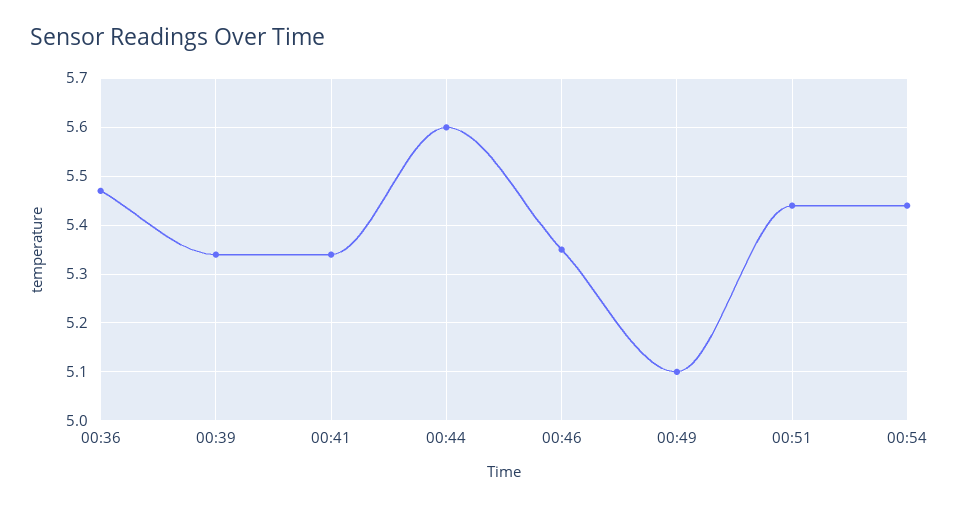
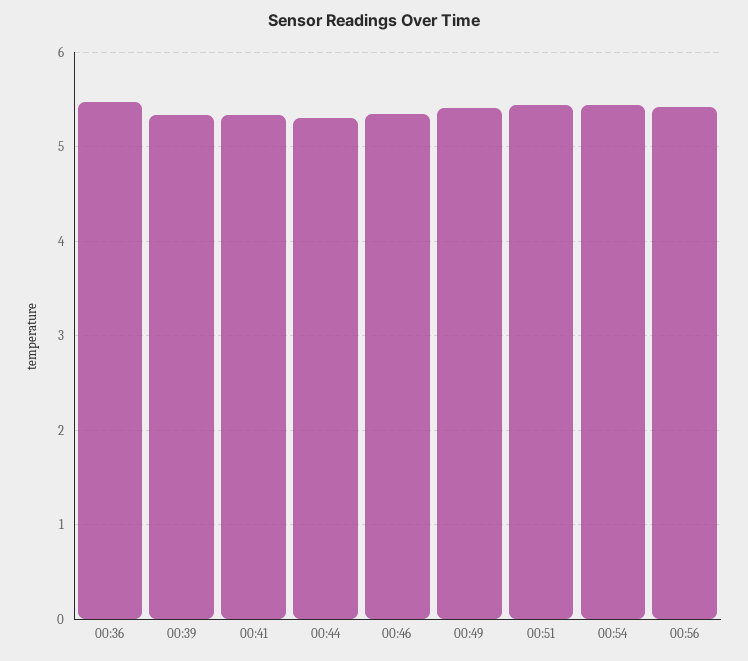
00:44: 5.6 -> 5.3
00:49: 5.1 -> 5.4
00:56: none -> 5.4

